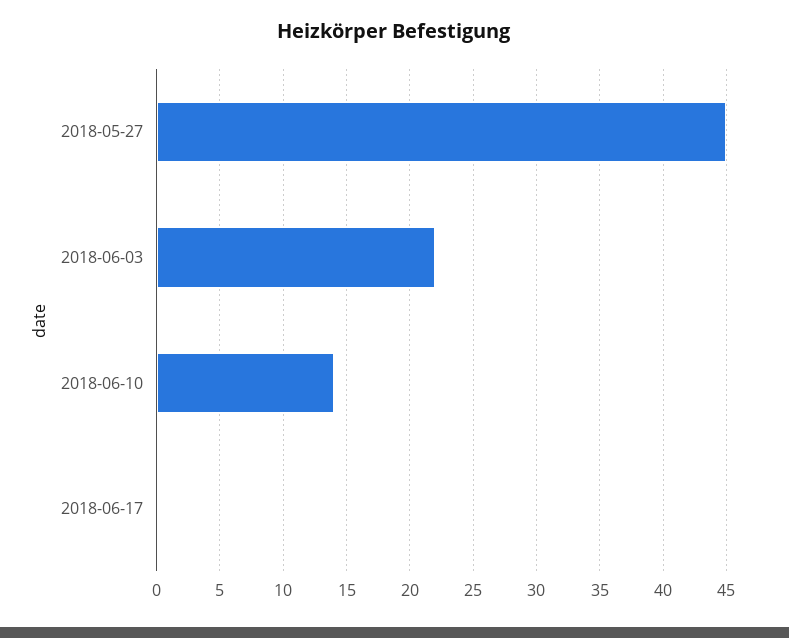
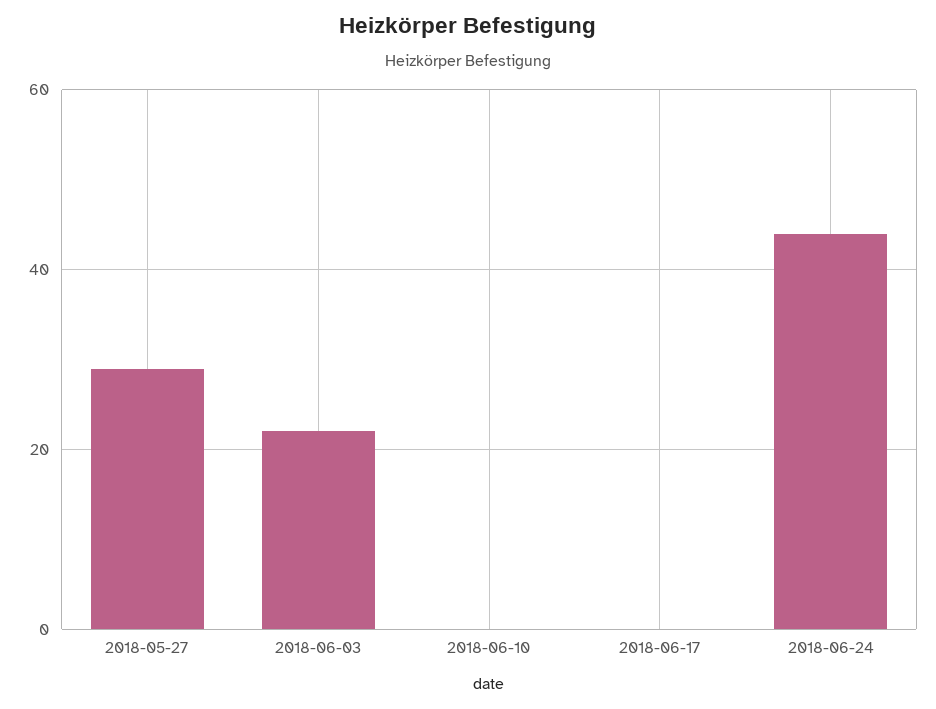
2018-05-27: 45 -> 30
2018-06-10: 14 -> 0
2018-06-24: none -> 45

